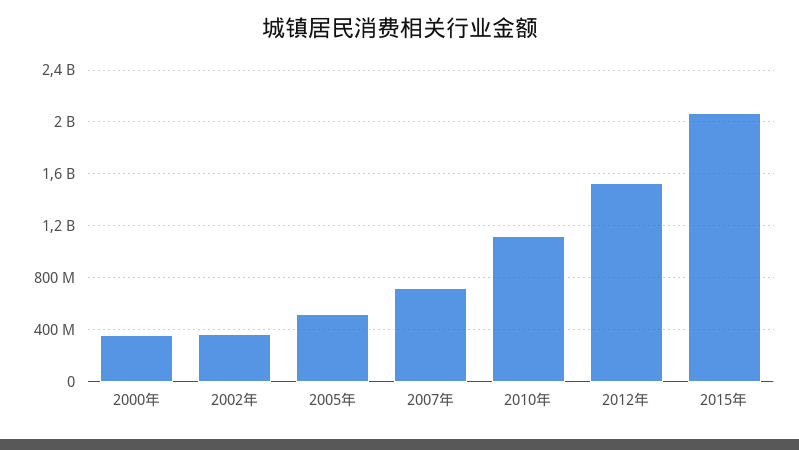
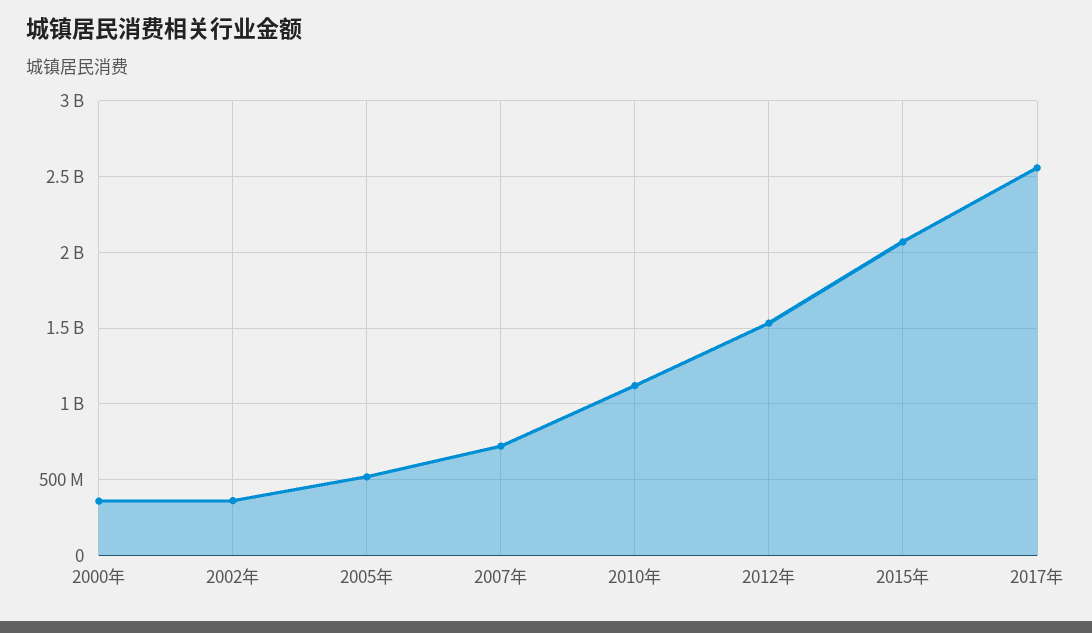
2017年: none -> 2550000000

